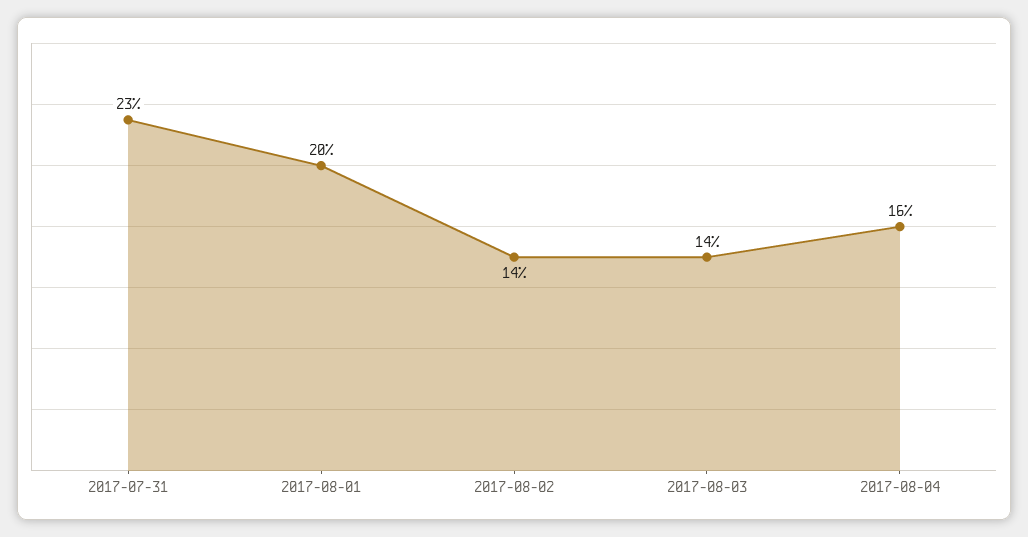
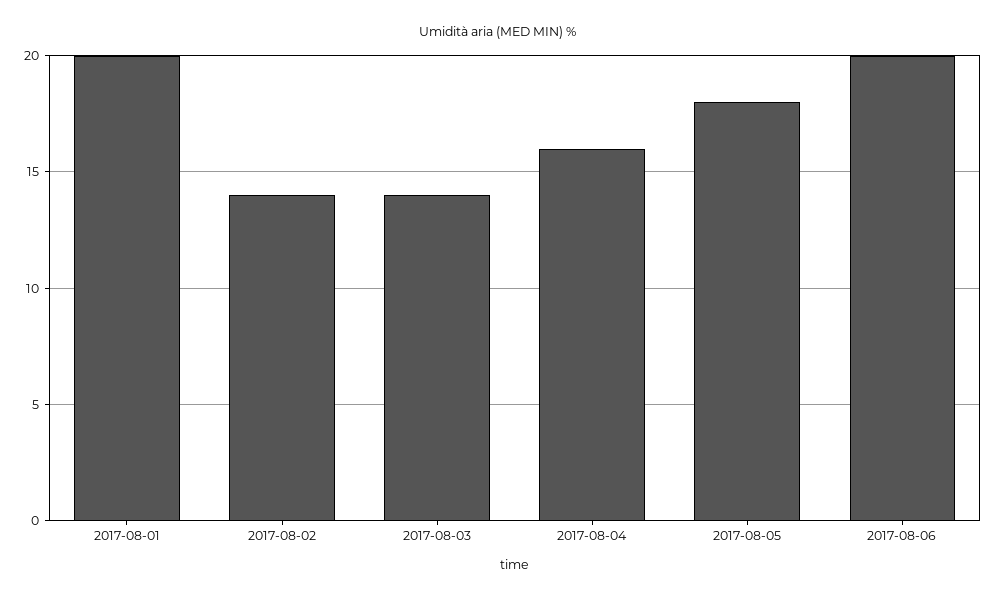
2017-07-31: 23 -> none
2017-08-05: none -> 18
2017-08-06: none -> 20

